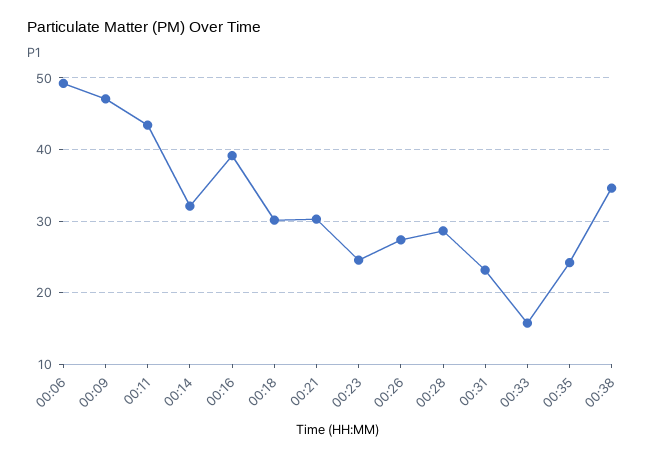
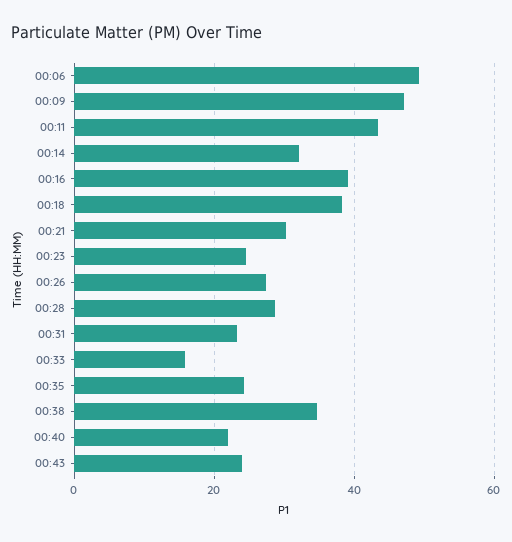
00:18: 30 -> 38
00:40: none -> 22
00:43: none -> 24

